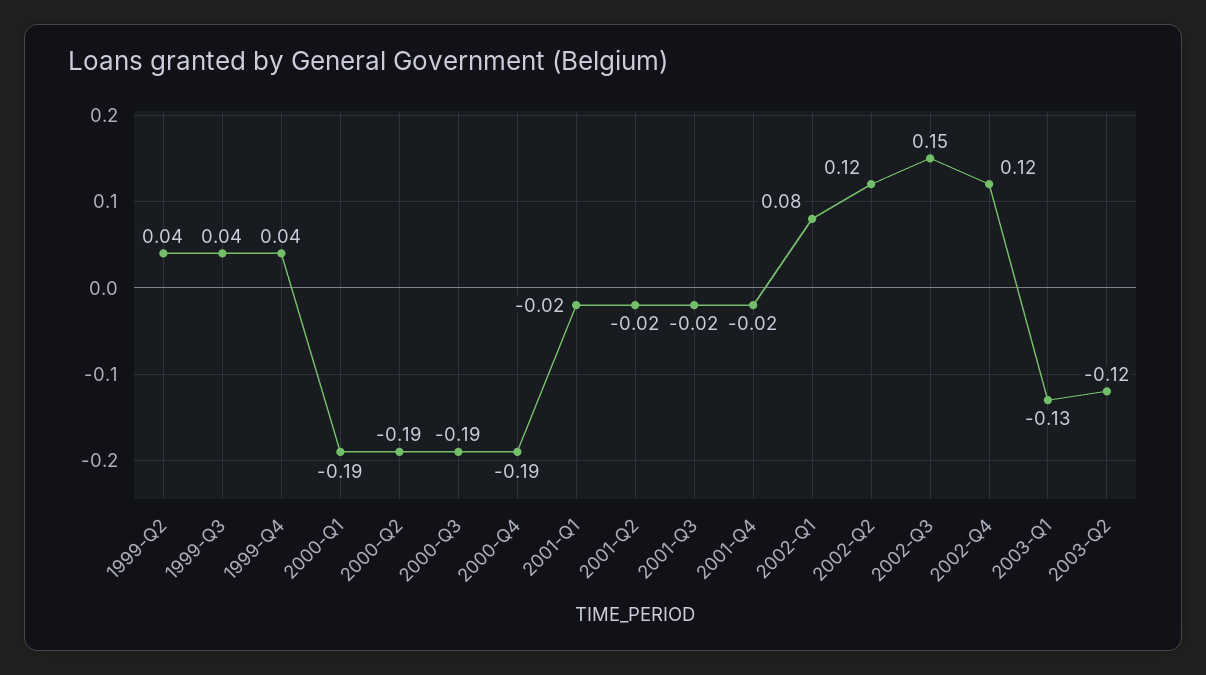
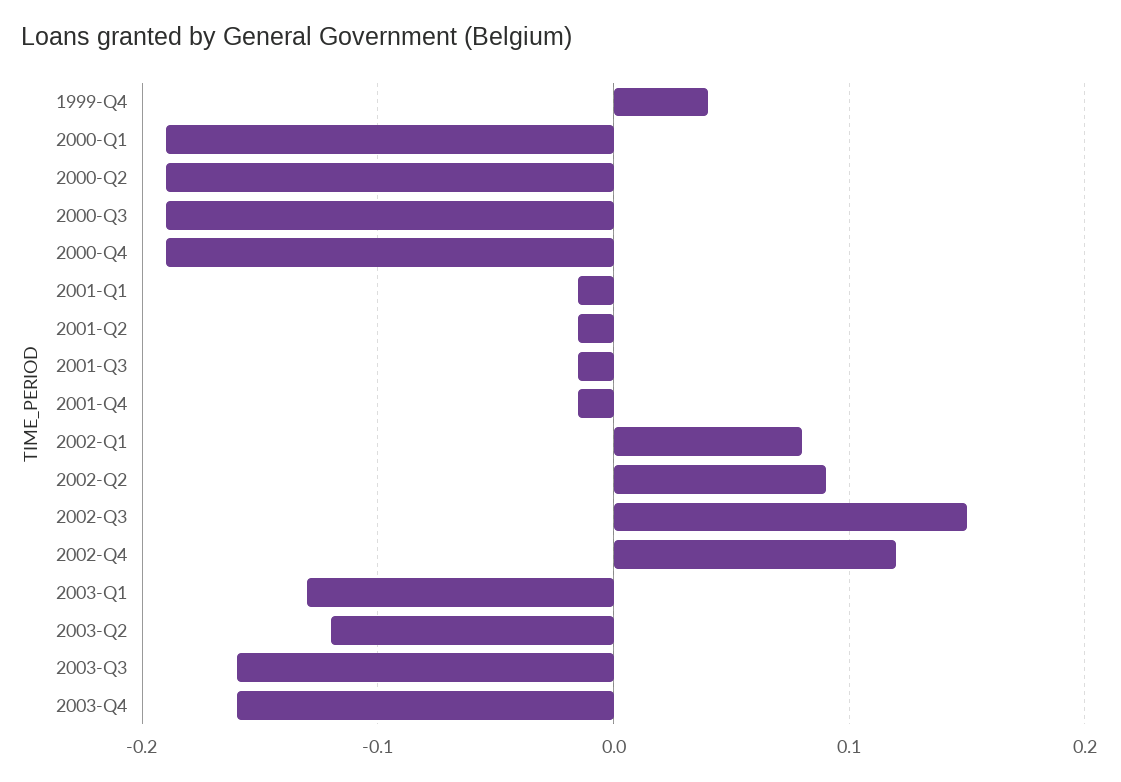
1999-Q2: 0.04 -> none
1999-Q3: 0.04 -> none
2002-Q2: 0.12 -> 0.09
2003-Q3: none -> -0.16
2003-Q4: none -> -0.16

